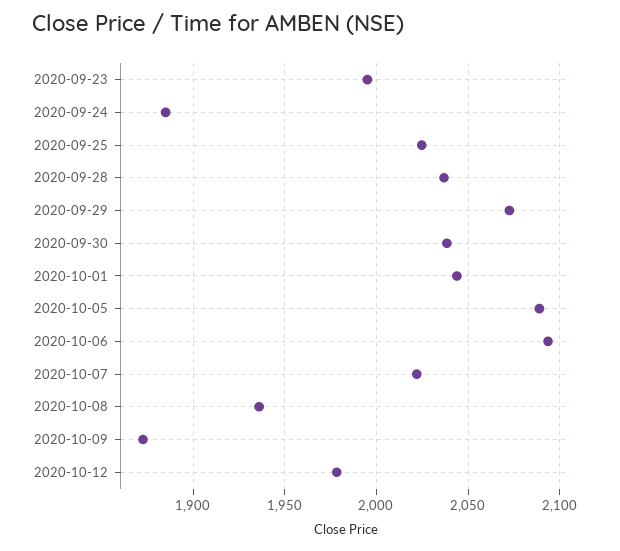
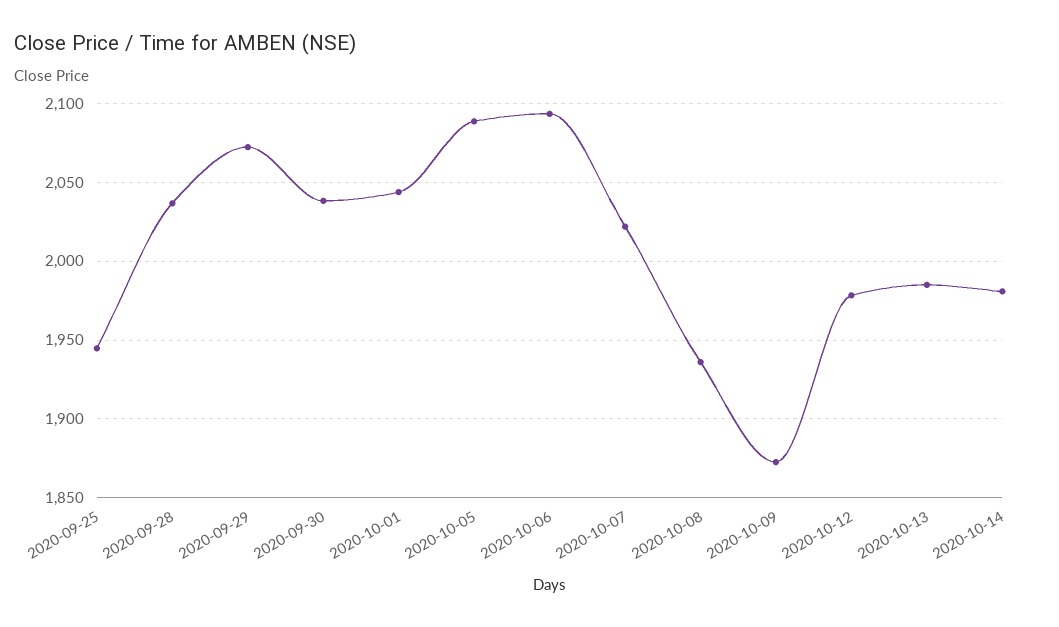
2020-09-23: 1995 -> none
2020-09-24: 1885 -> none
2020-09-25: 2025 -> 1945
2020-10-13: none -> 1985
2020-10-14: none -> 1980

